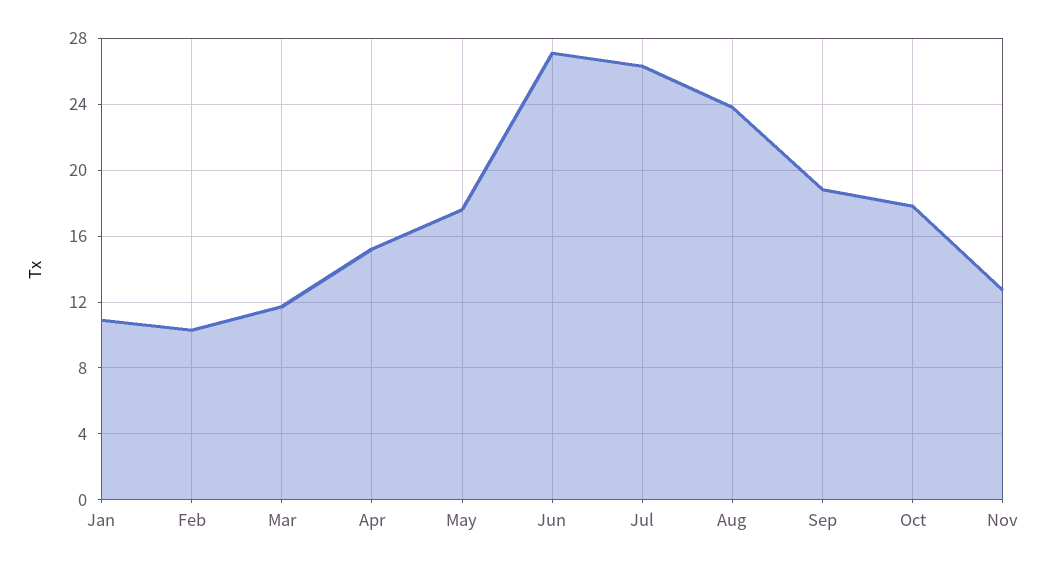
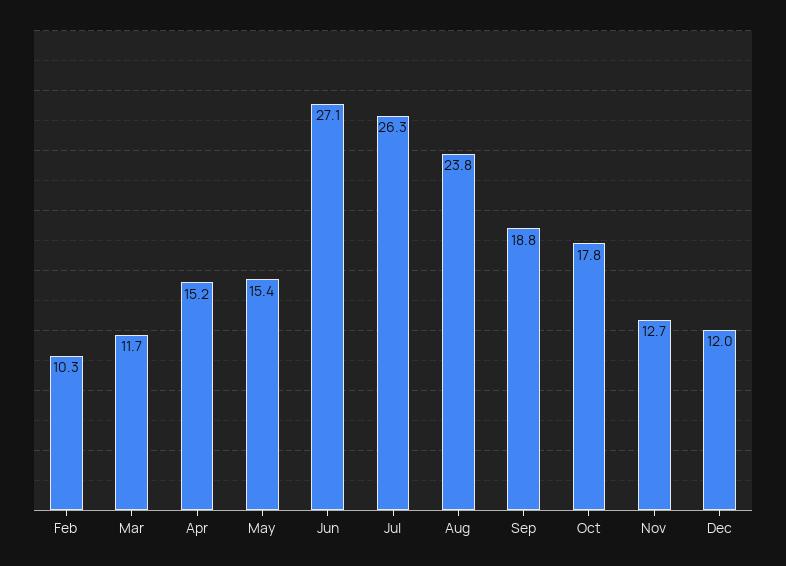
Jan: 11 -> none
May: 17.5 -> 15.4
Dec: none -> 12

